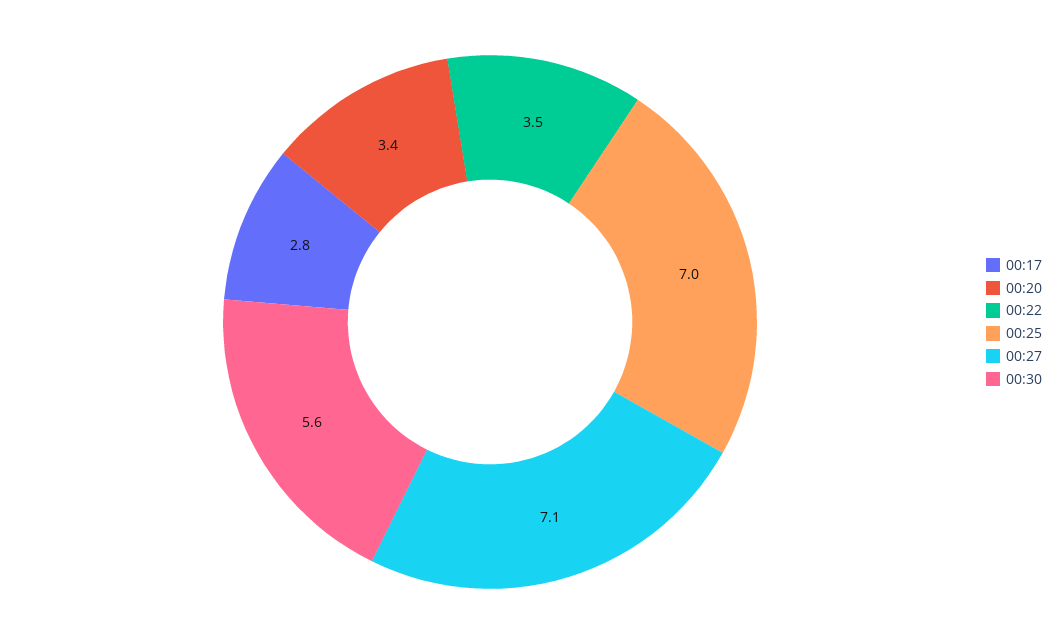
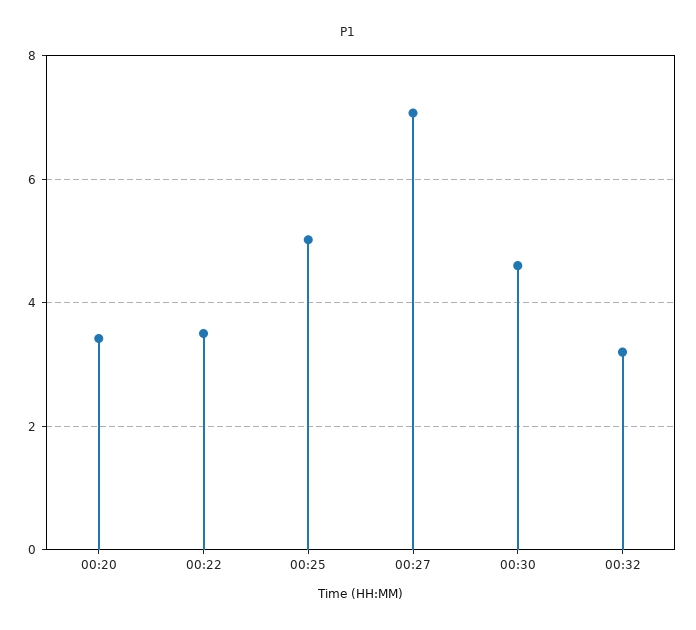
00:17: 2.8 -> none
00:25: 7 -> 5
00:30: 5.6 -> 4.6
00:32: none -> 3.2

